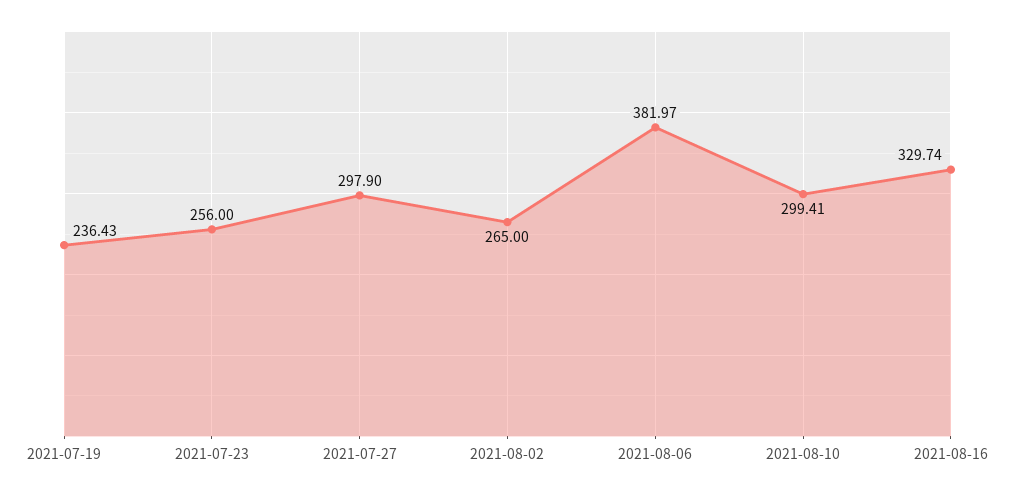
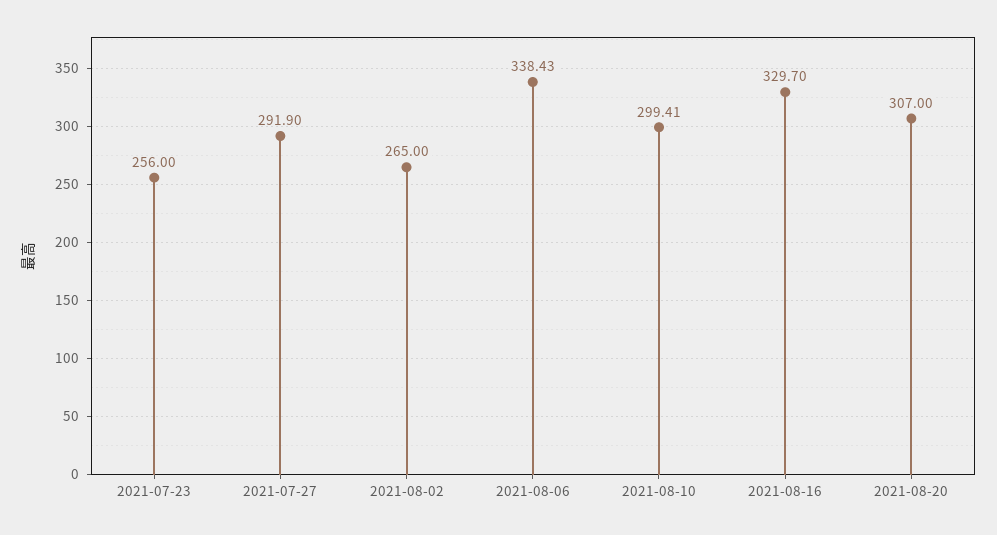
2021-07-19: 236.43 -> none
2021-07-27: 297.9 -> 291.9
2021-08-06: 381.97 -> 338.43
2021-08-16: 329.74 -> 329.7
2021-08-20: none -> 307

